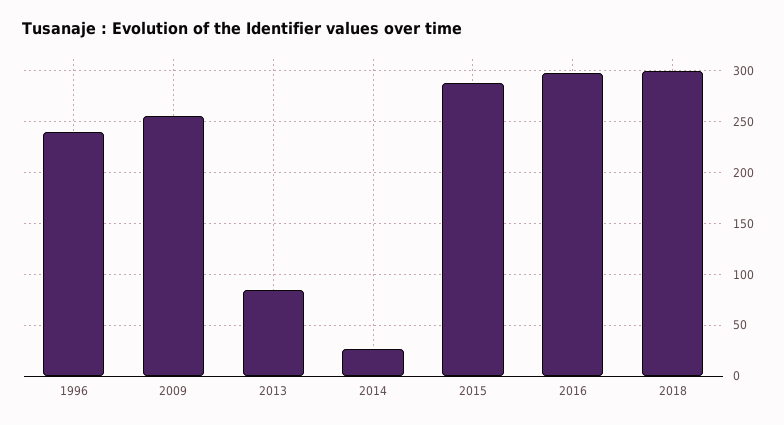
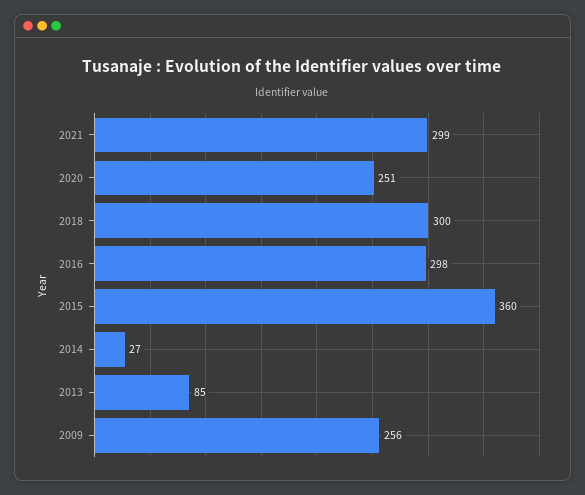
1996: 240 -> none
2015: 290 -> 360
2021: none -> 299
2020: none -> 251

